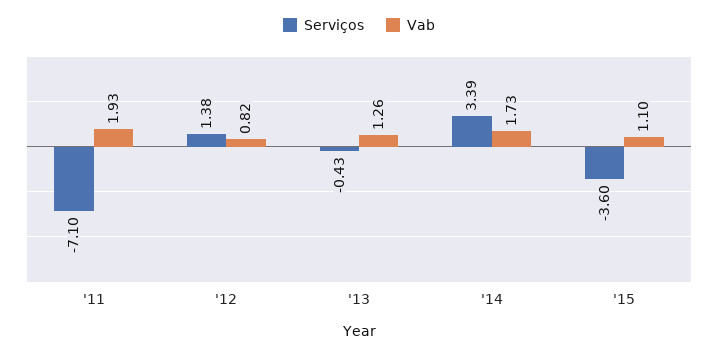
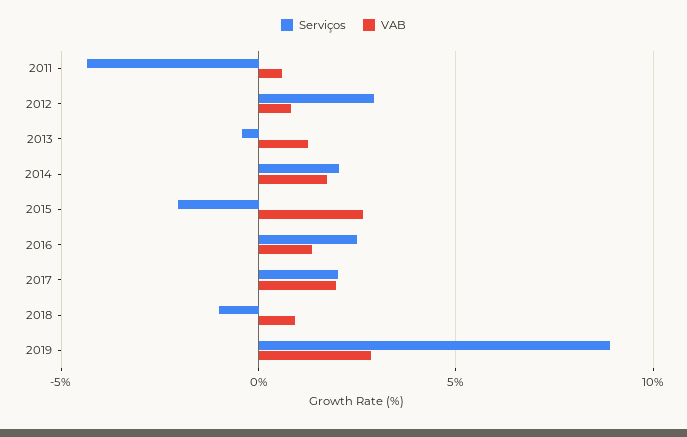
Serviços, '11: -7.1 -> -4.5
Vab, '11: 1.93 -> 0.5
Serviços, '12: 1.38 -> 3
Serviços, '14: 3.39 -> 2
Serviços, '15: -3.6 -> -2
Vab, '15: 1.1 -> 2.5
Serviços, 2016: none -> 2.5
Vab, 2016: none -> 1.5
Serviços, 2017: none -> 2
Vab, 2017: none -> 2
Serviços, 2018: none -> -1
Vab, 2018: none -> 1
Serviços, 2019: none -> 9
Vab, 2019: none -> 3

